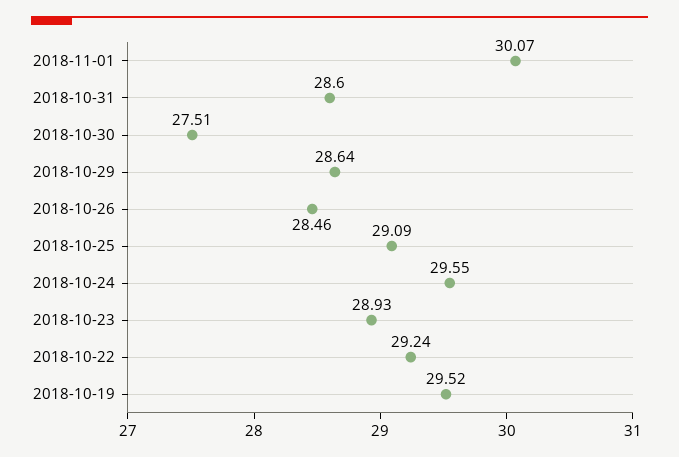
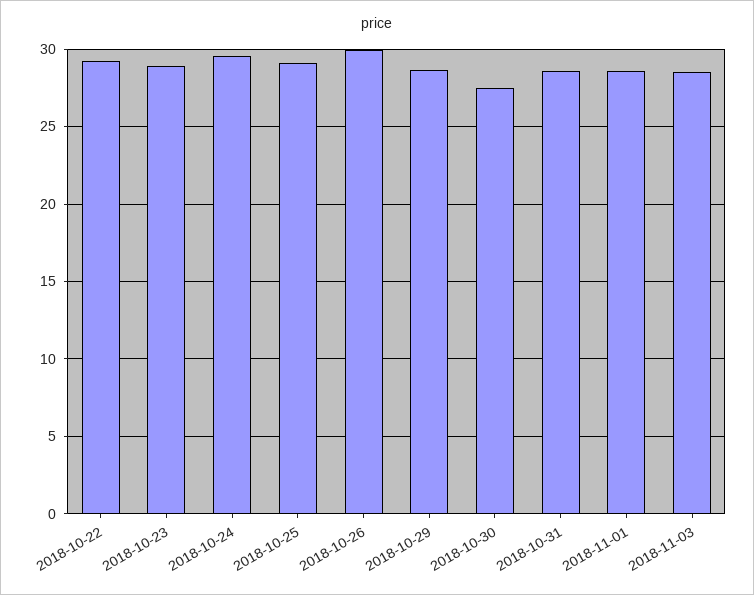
2018-11-01: 30.07 -> 28.5
2018-10-26: 28.46 -> 30
2018-10-19: 29.52 -> none
2018-11-03: none -> 28.5

